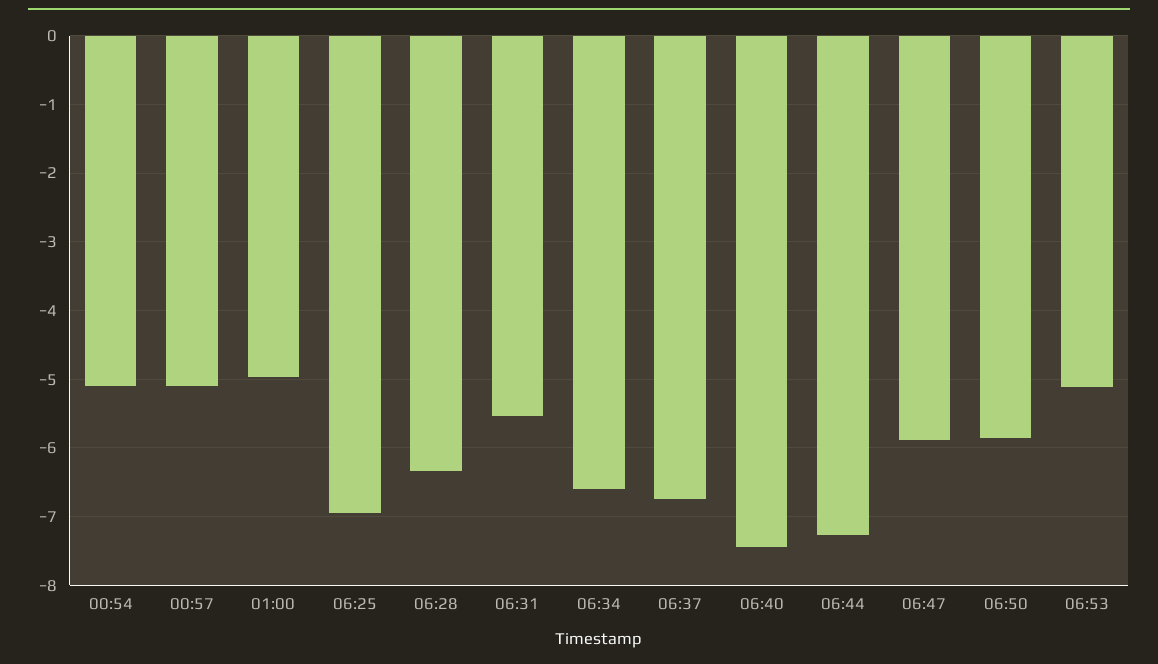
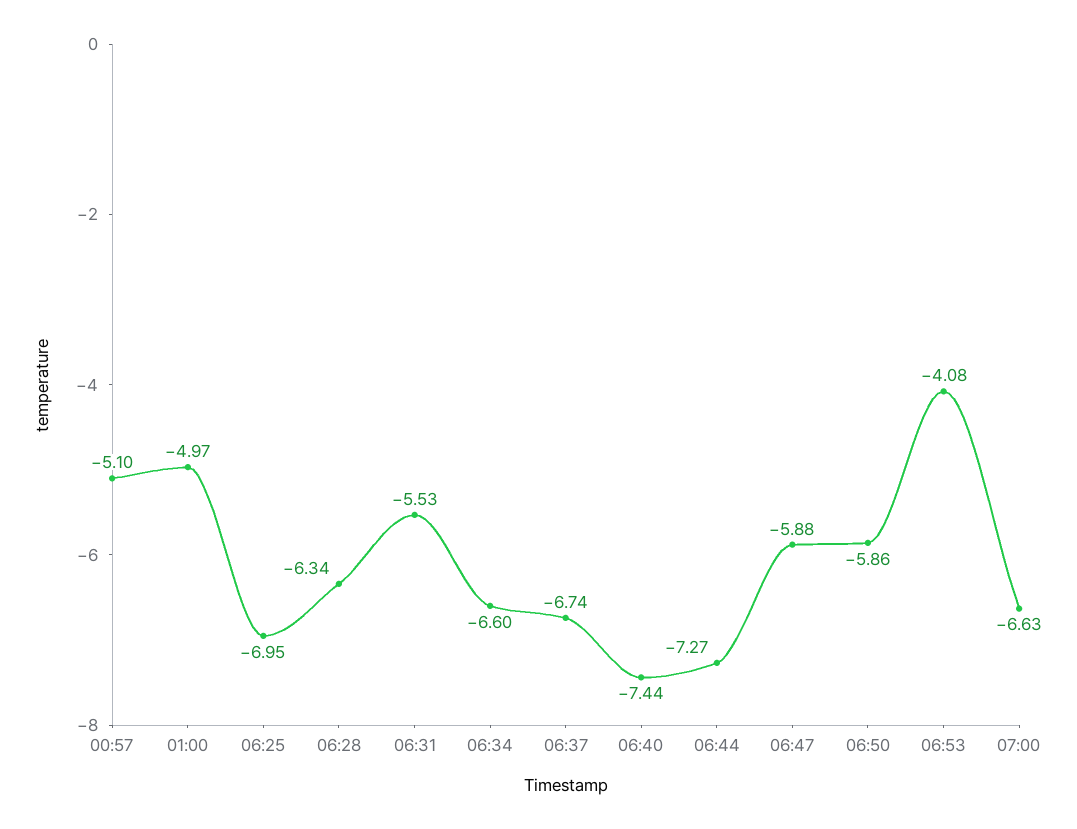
00:54: -5.1 -> none
06:53: -5.1 -> -4.08
07:00: none -> -6.63

